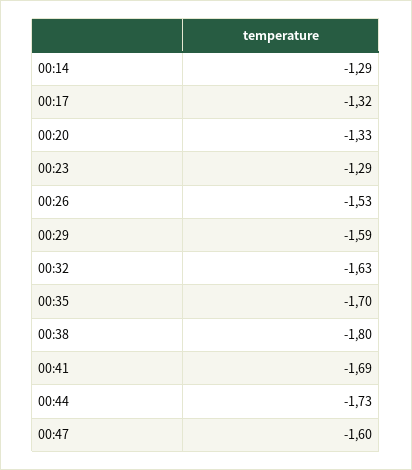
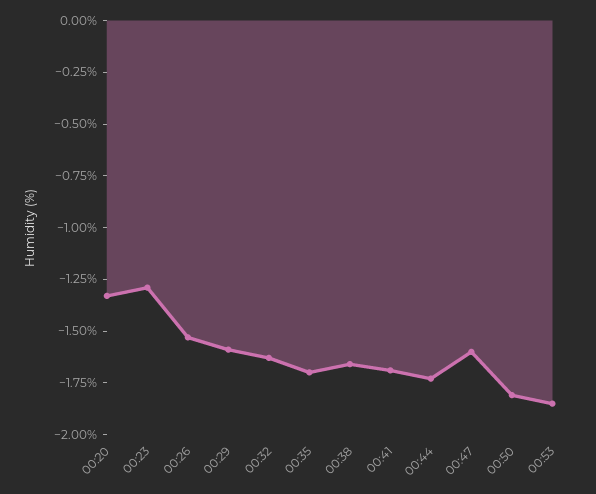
00:14: -1.29 -> none
00:17: -1.32 -> none
00:38: -1.8 -> -1.65
00:50: none -> -1.8
00:53: none -> -1.85

